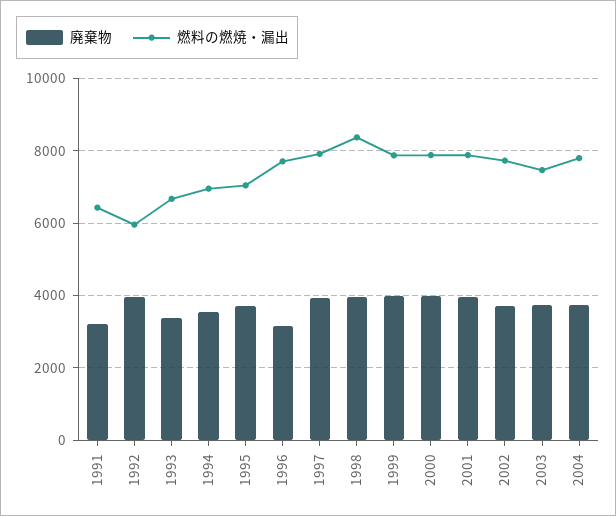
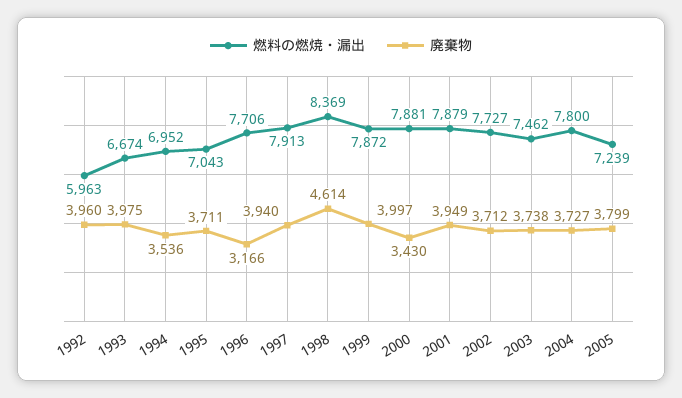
廃棄物, 1991: 3200 -> none
燃料の燃焼・漏出, 1991: 6400 -> none
廃棄物, 1993: 3400 -> 3975
廃棄物, 1998: 4000 -> 4614
廃棄物, 2000: 4000 -> 3430
燃料の燃焼・漏出, 2005: none -> 7239
廃棄物, 2005: none -> 3799

